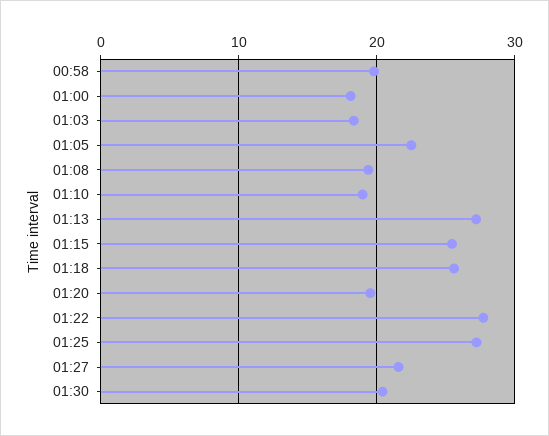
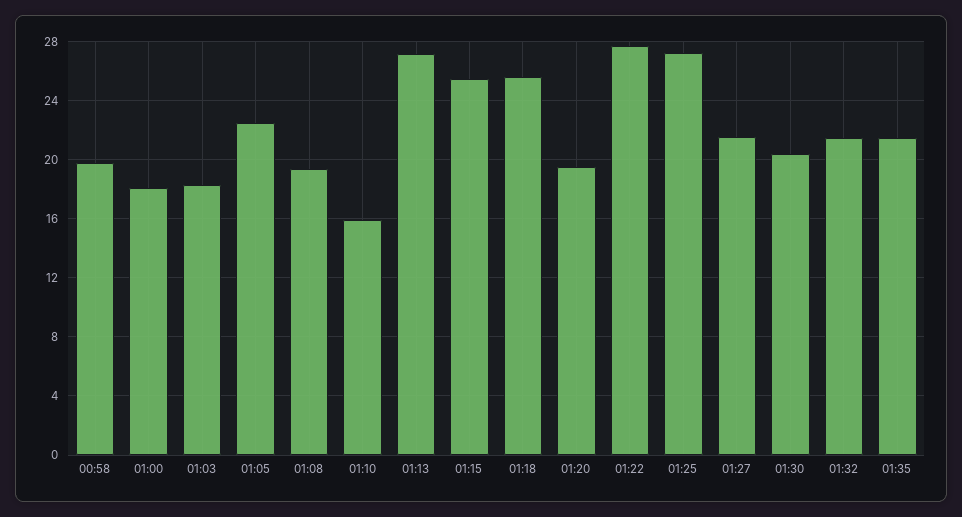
01:10: 19 -> 16
01:32: none -> 21.5
01:35: none -> 21.5

